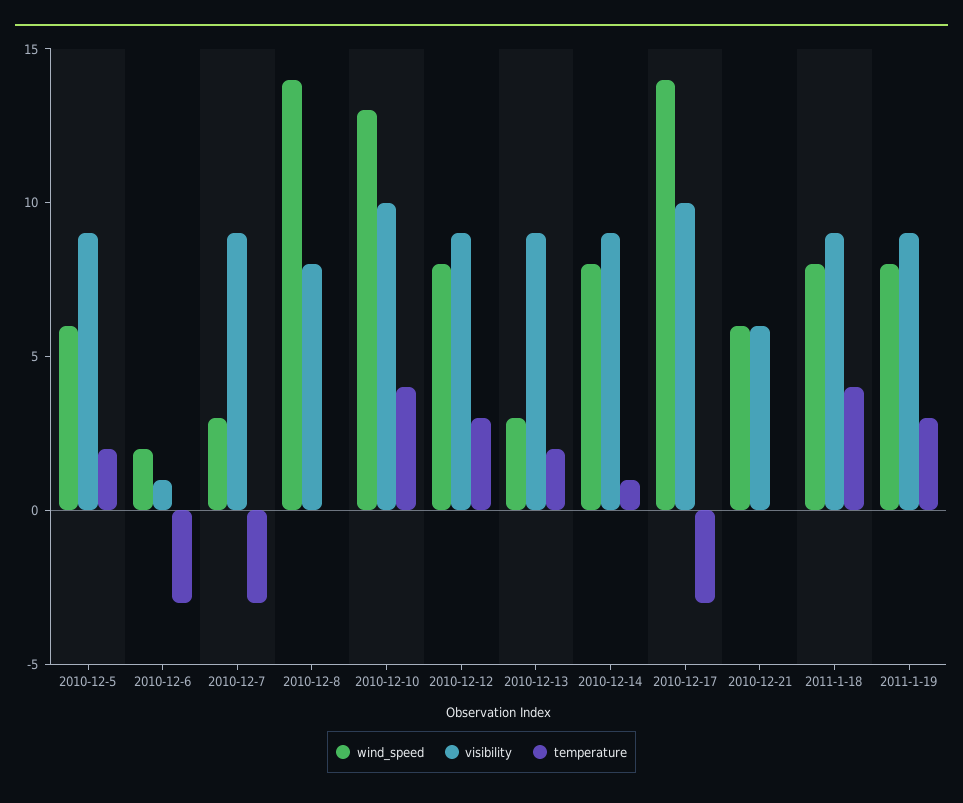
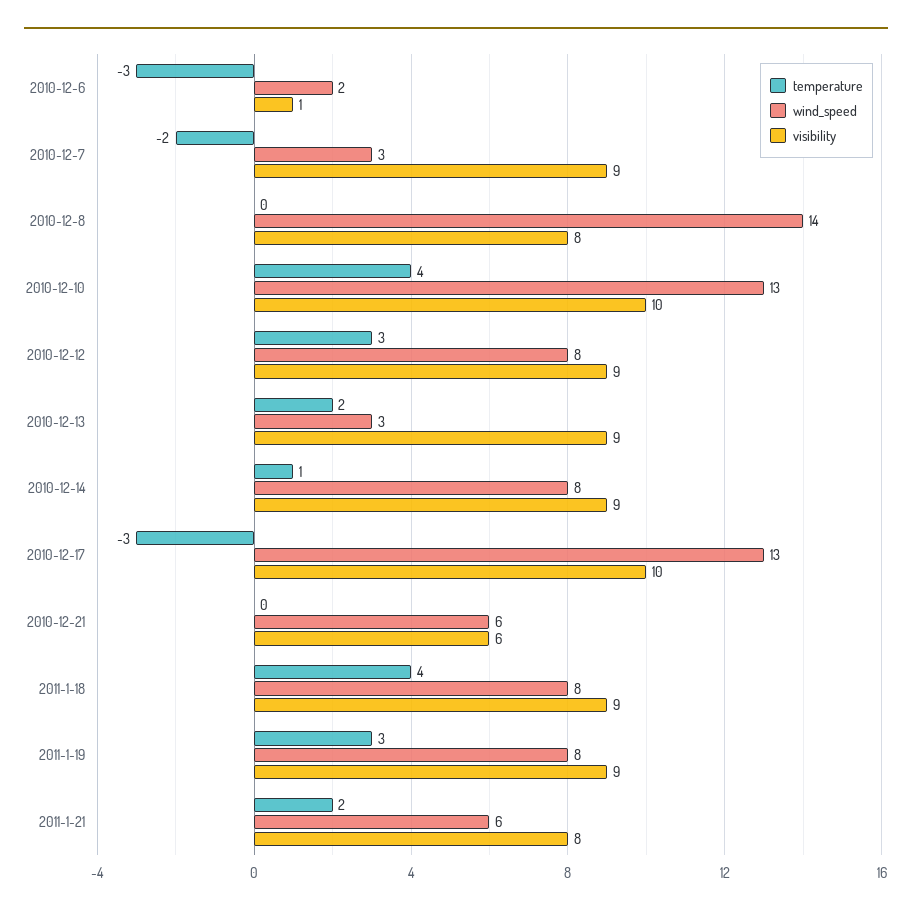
wind_speed, 2010-12-5: 6 -> none
visibility, 2010-12-5: 9 -> none
temperature, 2010-12-5: 2 -> none
temperature, 2010-12-7: -3 -> -2
wind_speed, 2010-12-17: 14 -> 13
temperature, 2011-1-21: none -> 2
wind_speed, 2011-1-21: none -> 6
visibility, 2011-1-21: none -> 8

